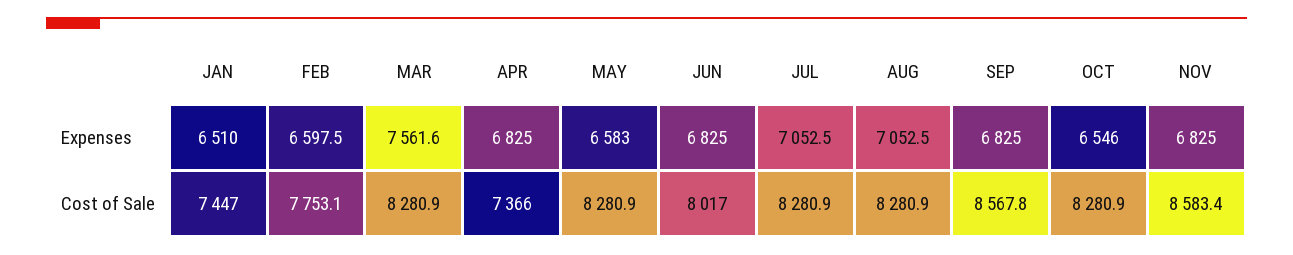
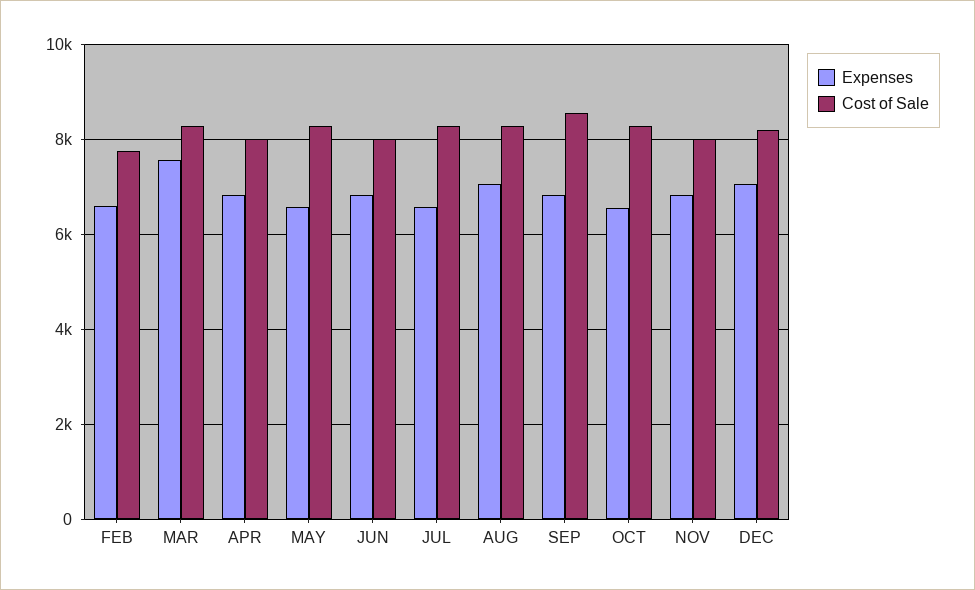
Expenses, JAN: 6510 -> none
Expenses, JUL: 7052.5 -> 6600
Cost of Sale, JAN: 7447 -> none
Cost of Sale, APR: 7366 -> 8000
Cost of Sale, NOV: 8583.4 -> 8000
Expenses, DEC: none -> 7000
Cost of Sale, DEC: none -> 8200

